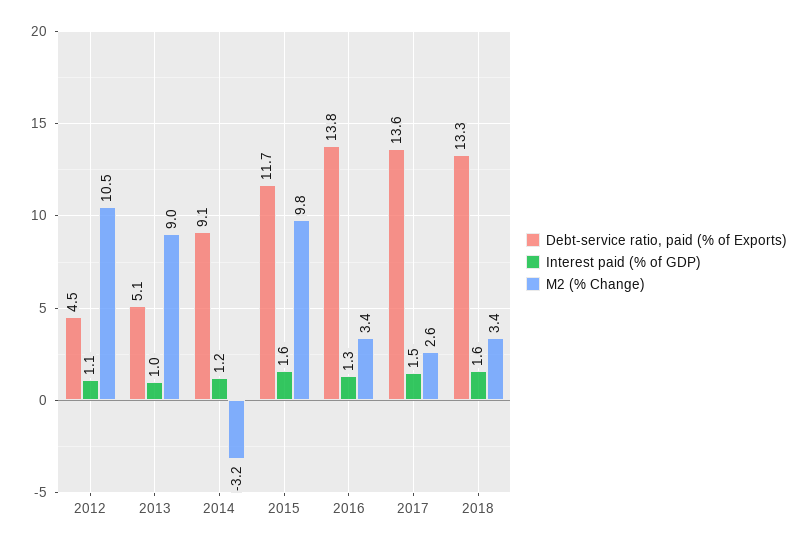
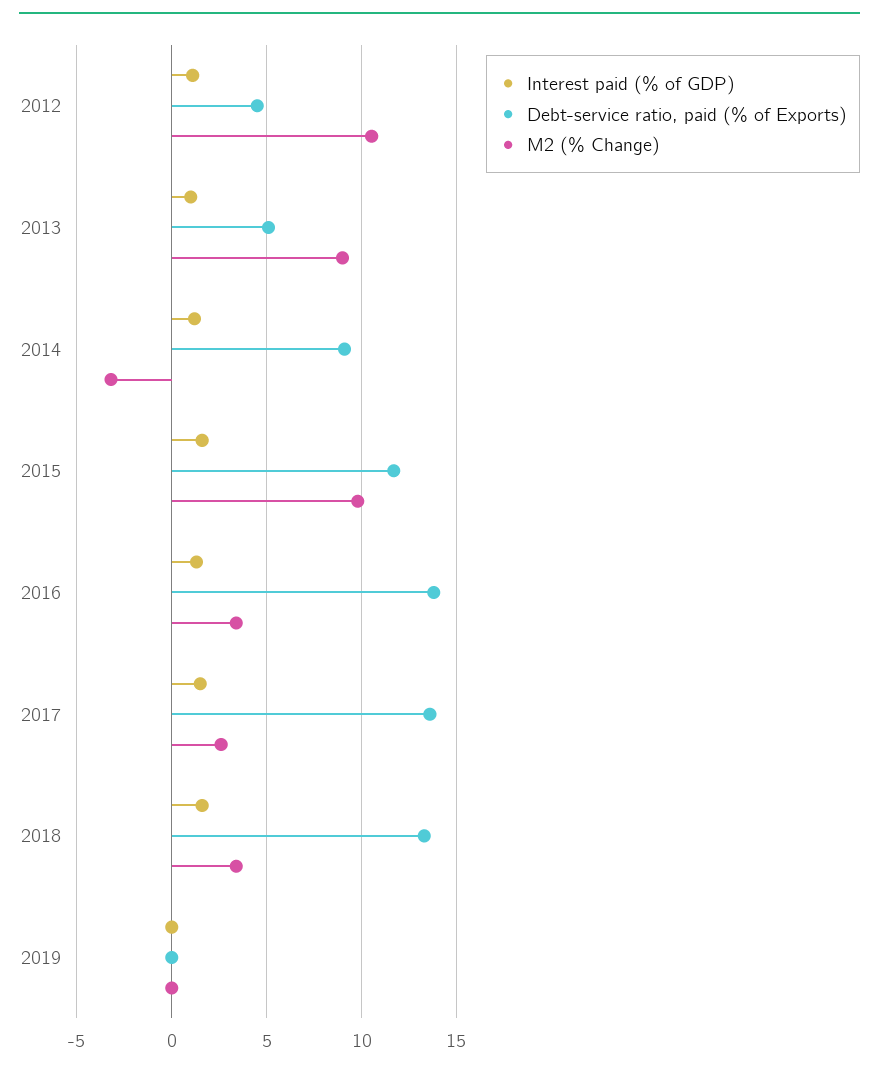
Interest paid (% of GDP), 2019: none -> 0
Debt-service ratio, paid (% of Exports), 2019: none -> 0
M2 (% Change), 2019: none -> 0

